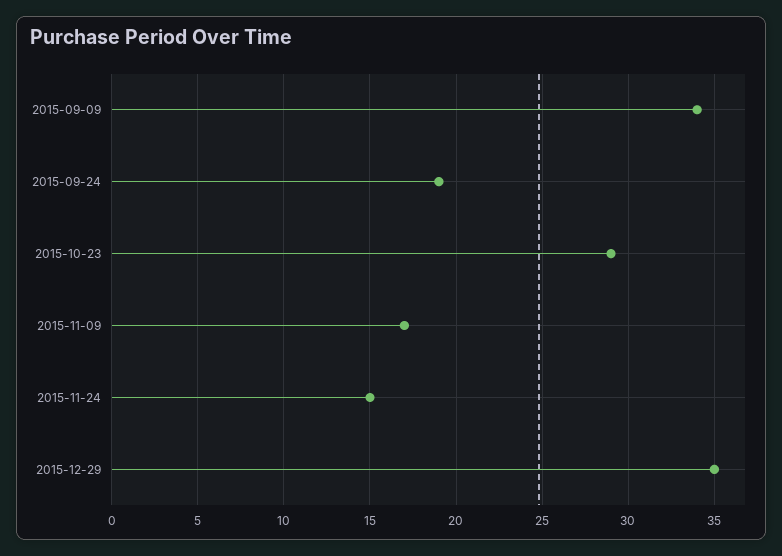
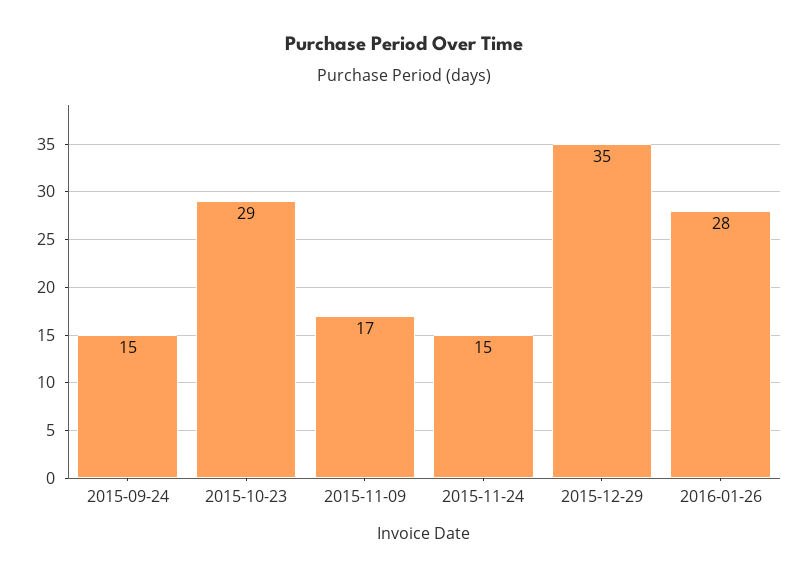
2015-09-09: 34 -> none
2015-09-24: 19 -> 15
2016-01-26: none -> 28

